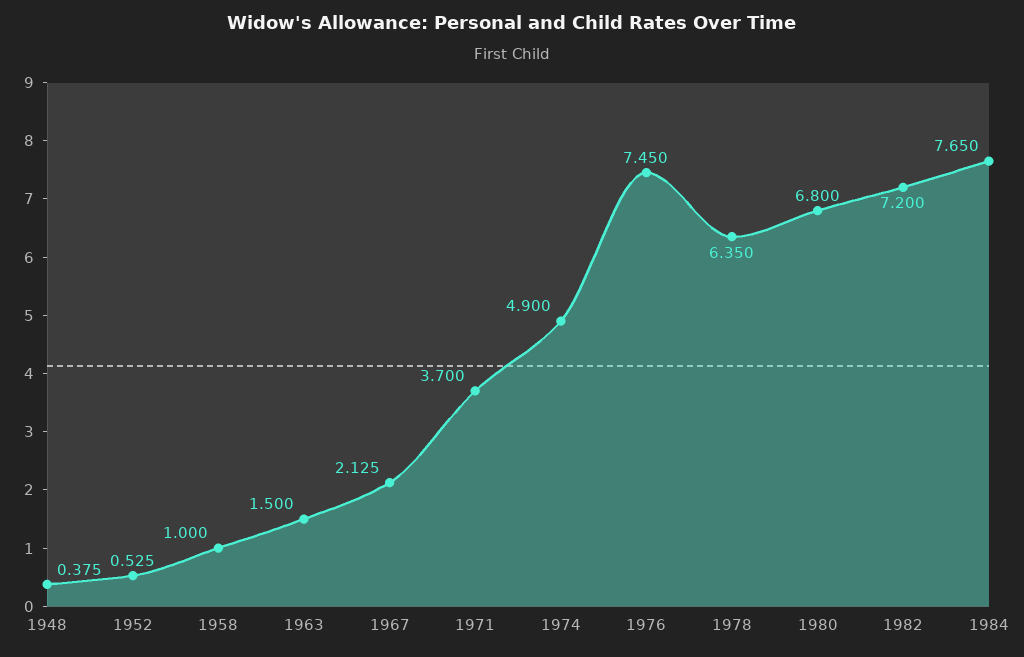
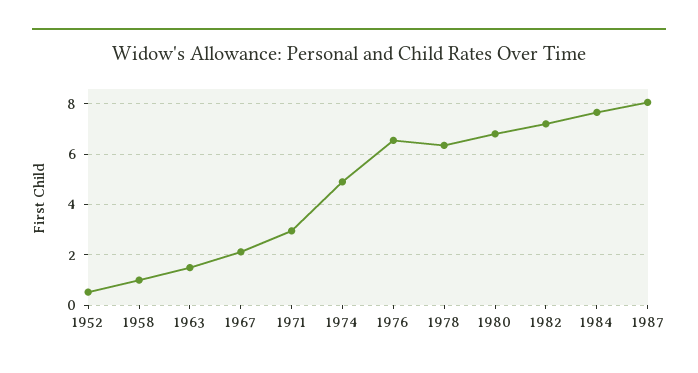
1948: 0.375 -> none
1971: 3.7 -> 3
1976: 7.45 -> 6.5
1987: none -> 8

